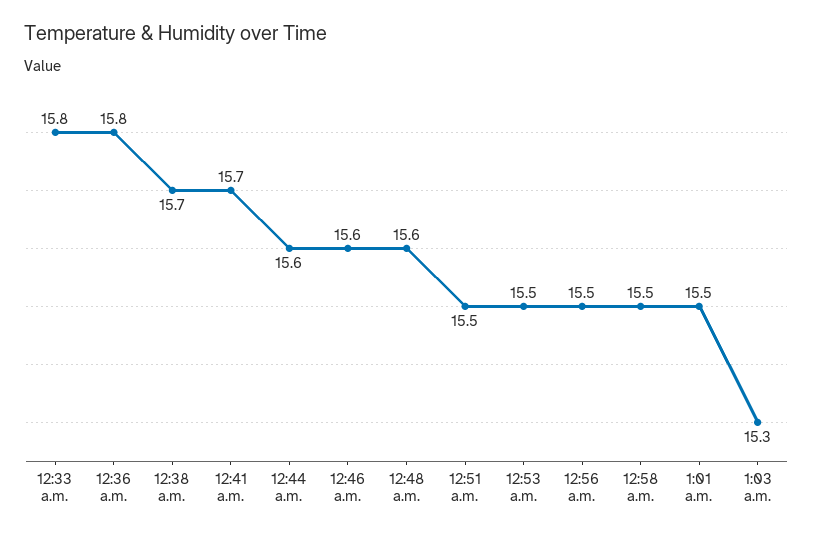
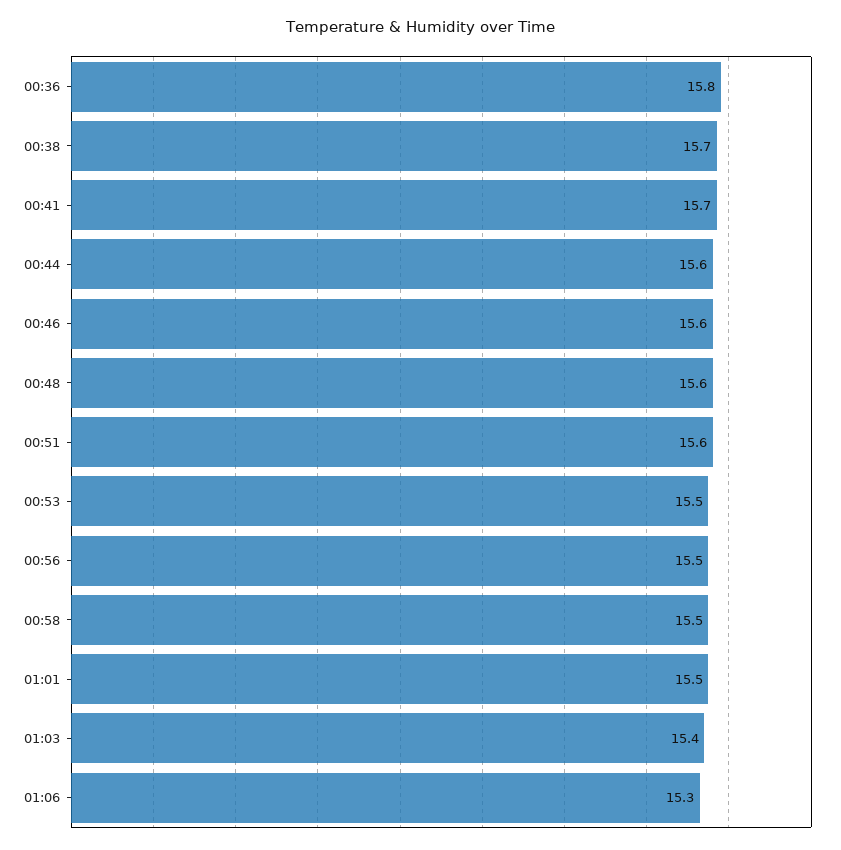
12:33 a.m.: 15.8 -> none
12:51 a.m.: 15.5 -> 15.6
1:03 a.m.: 15.3 -> 15.4
01:06: none -> 15.3

